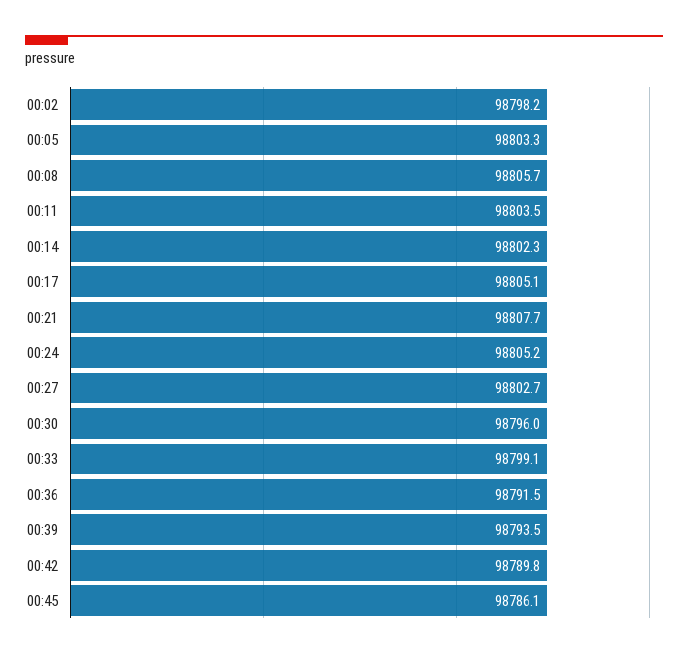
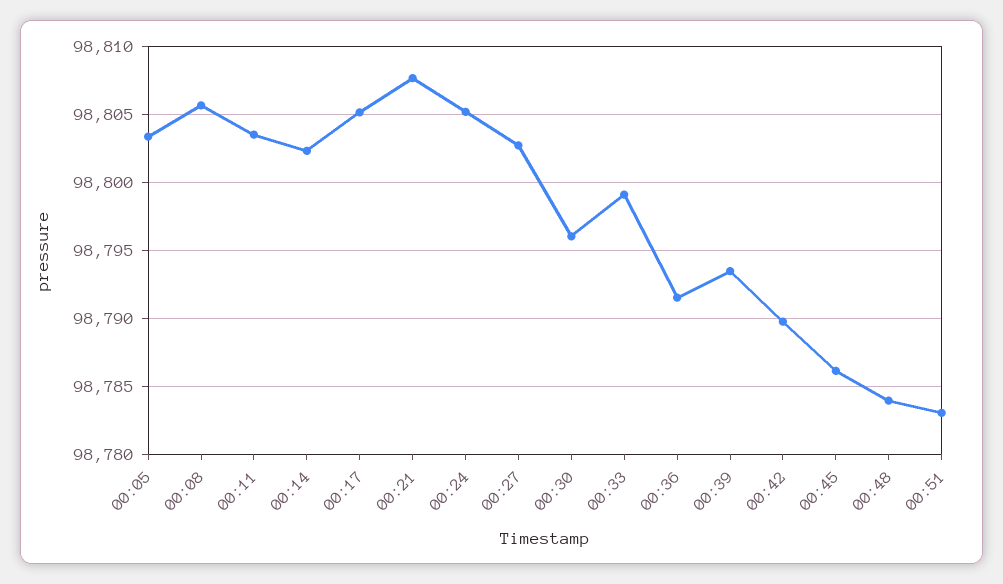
00:02: 98798.2 -> none
00:48: none -> 98784
00:51: none -> 98783

